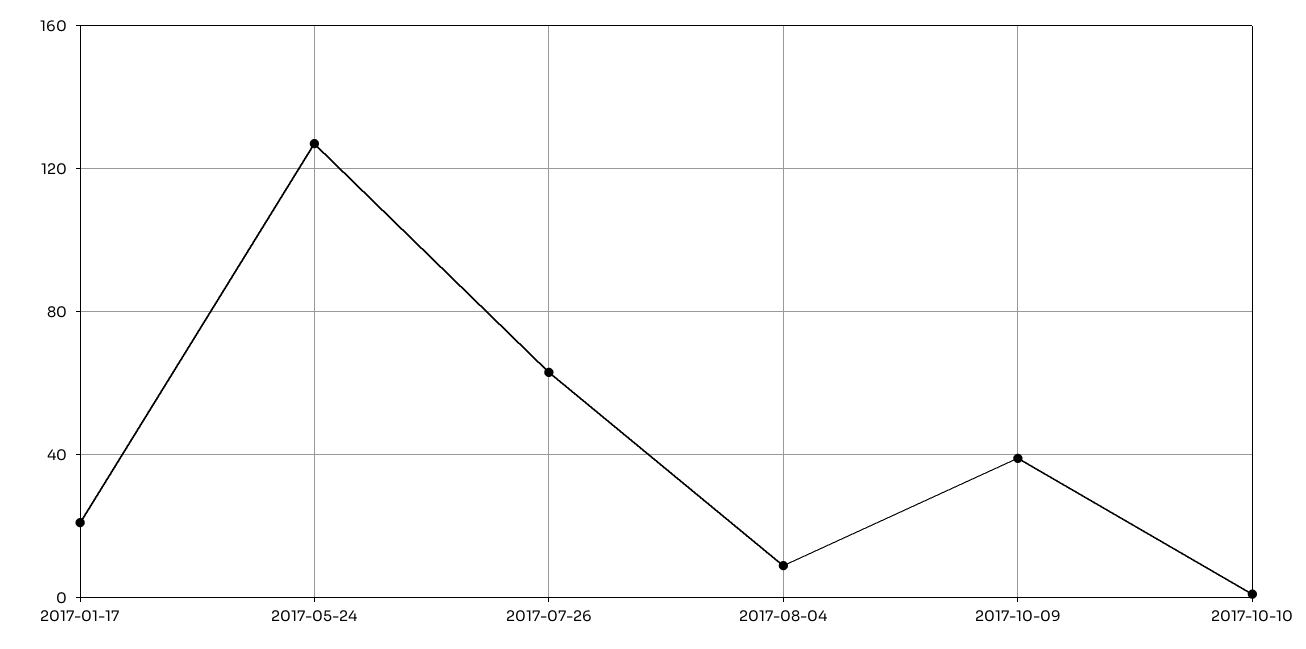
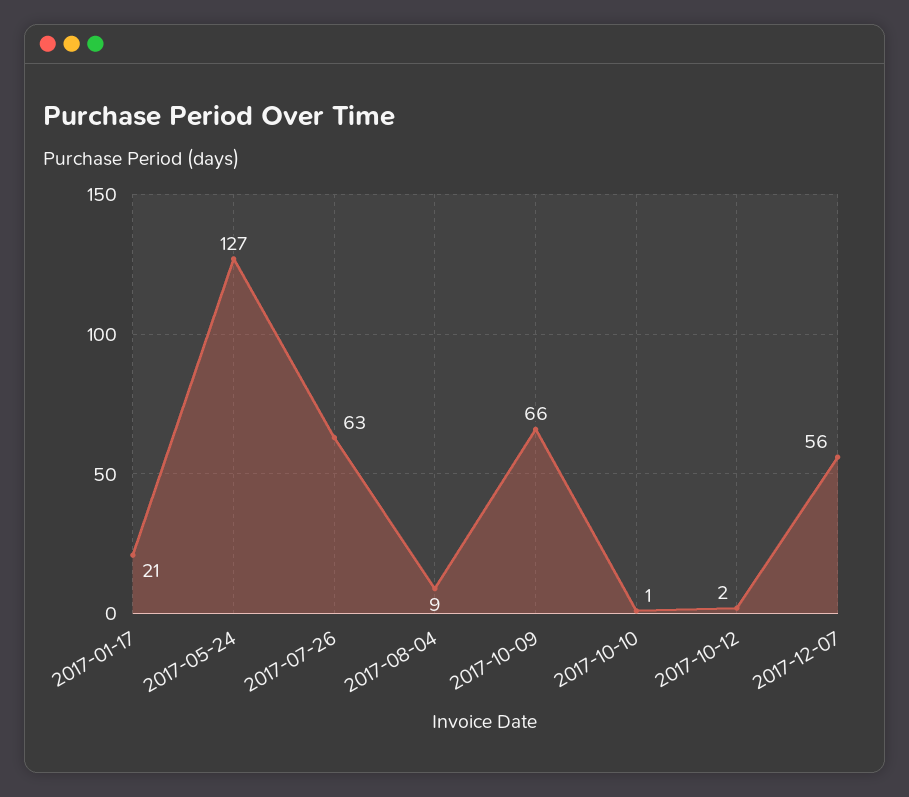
2017-10-09: 40 -> 66
2017-10-12: none -> 2
2017-12-07: none -> 56

